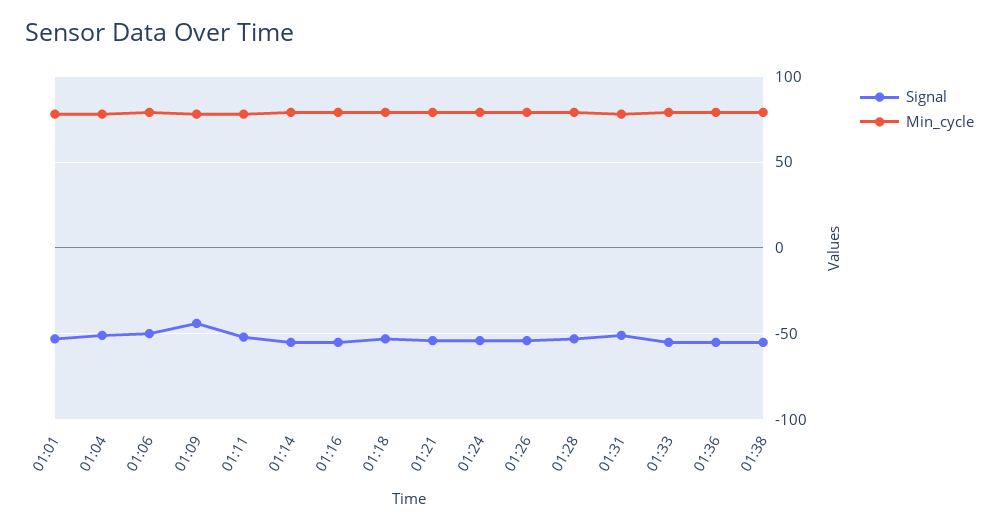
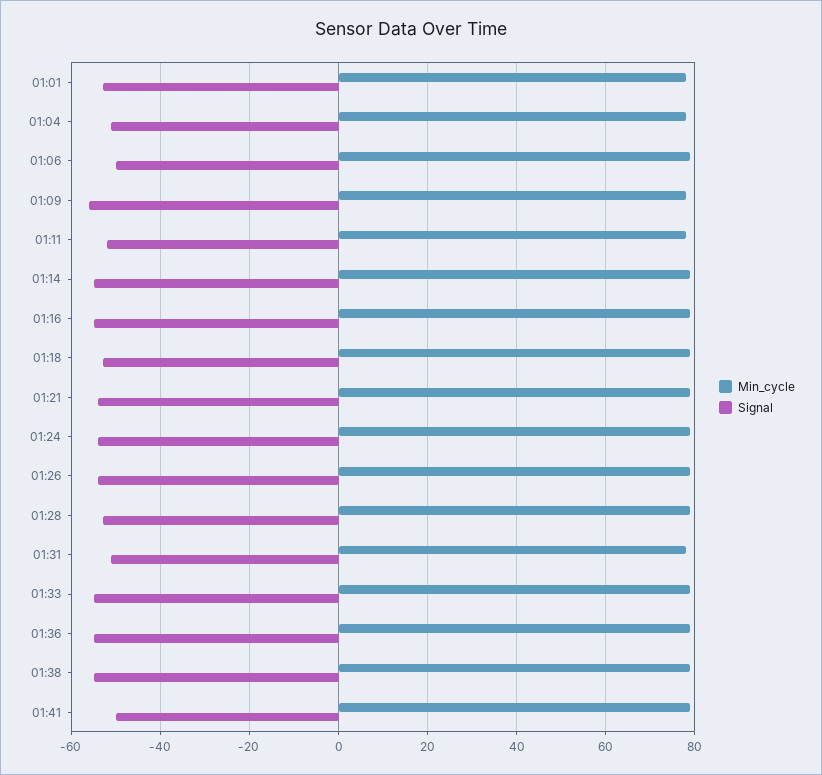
Signal, 01:09: -45 -> -55
Min_cycle, 01:41: none -> 80
Signal, 01:41: none -> -50

